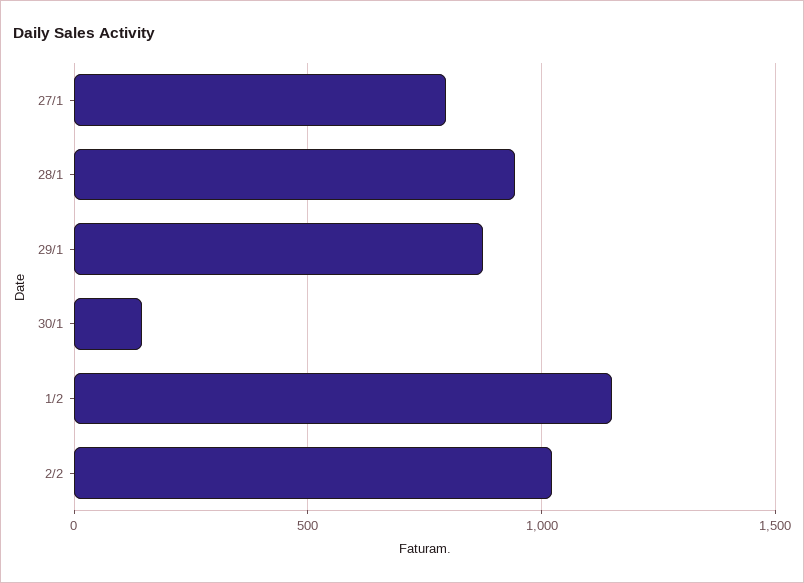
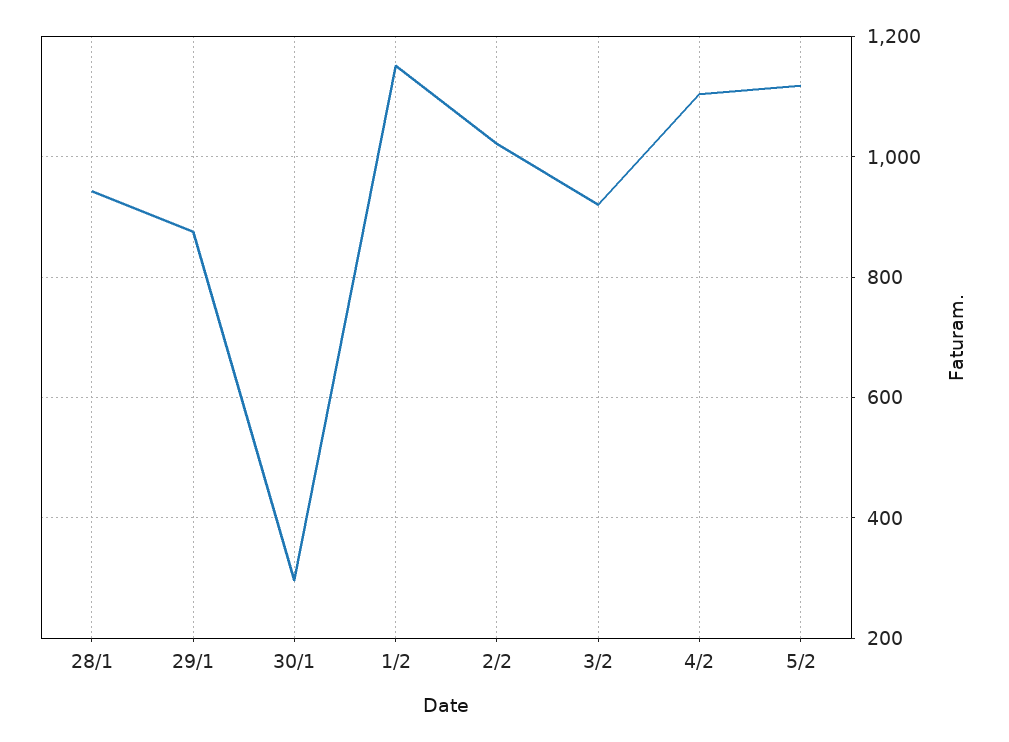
27/1: 800 -> none
30/1: 150 -> 300
3/2: none -> 920
4/2: none -> 1100
5/2: none -> 1120

